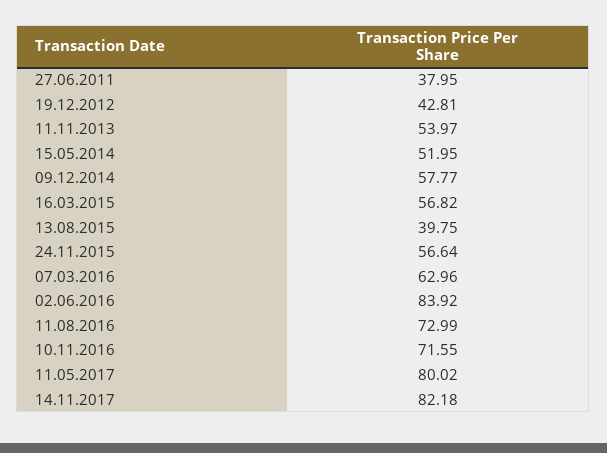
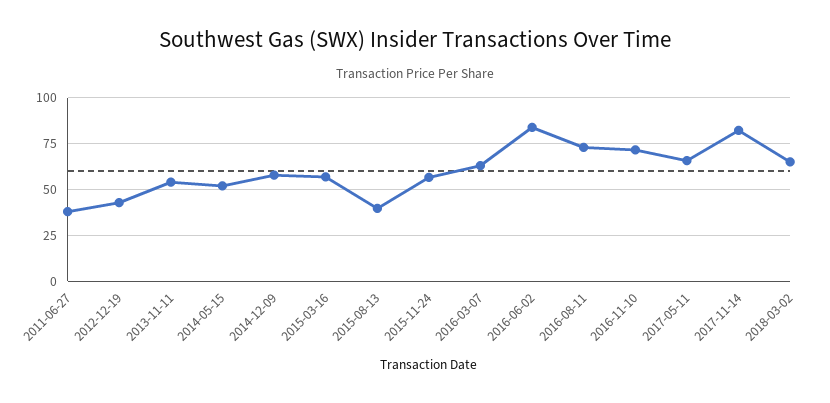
11.05.2017: 80.02 -> 65
2018-03-02: none -> 65

